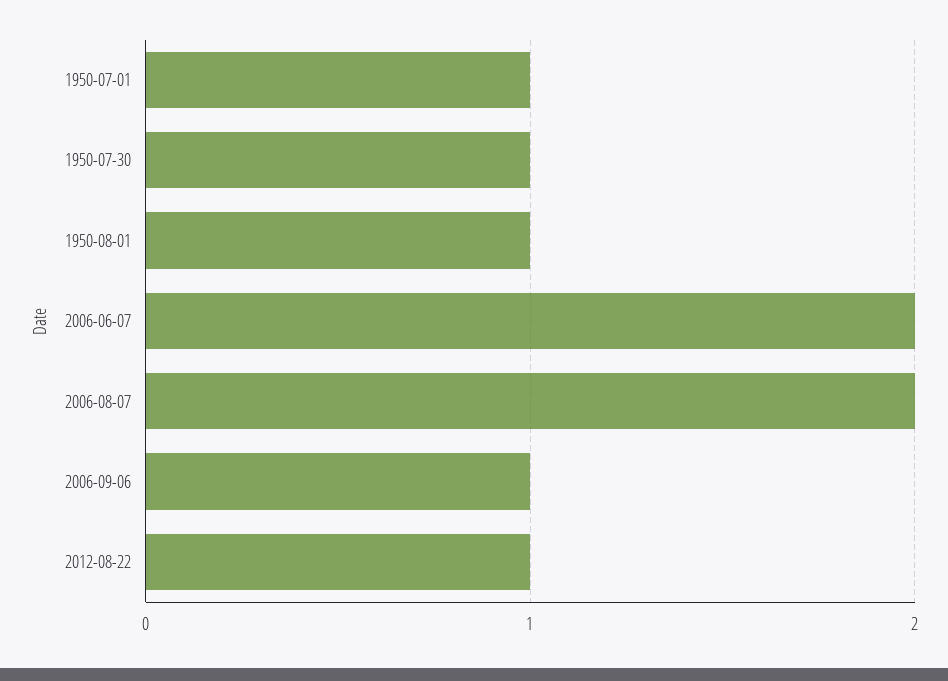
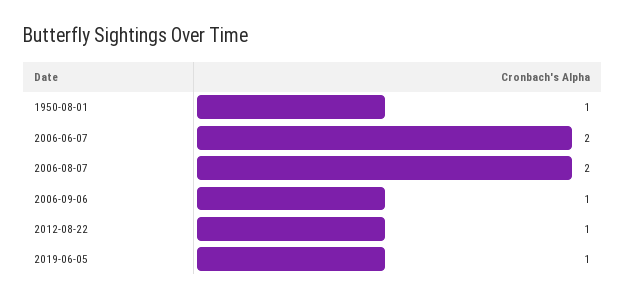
1950-07-01: 1 -> none
1950-07-30: 1 -> none
2019-06-05: none -> 1

